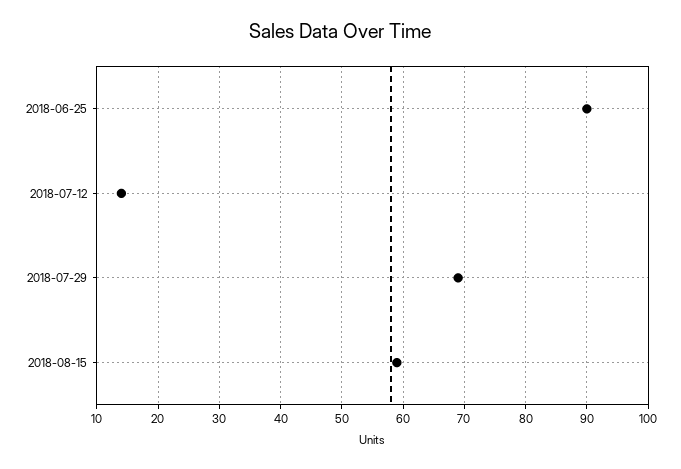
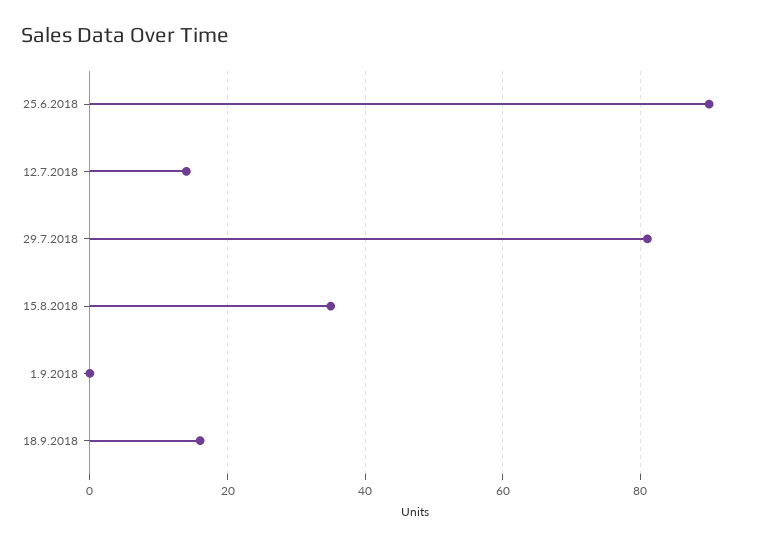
2018-07-29: 69 -> 80
2018-08-15: 59 -> 35
1.9.2018: none -> 0
18.9.2018: none -> 15

